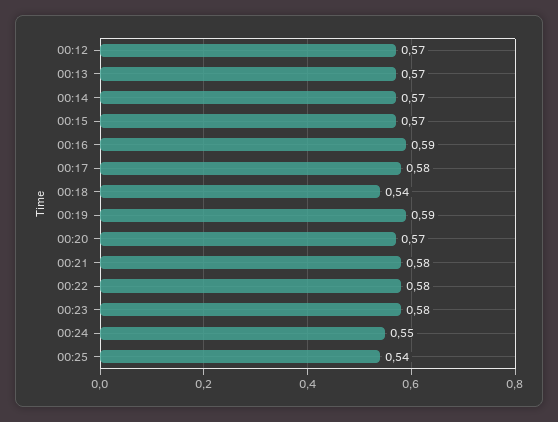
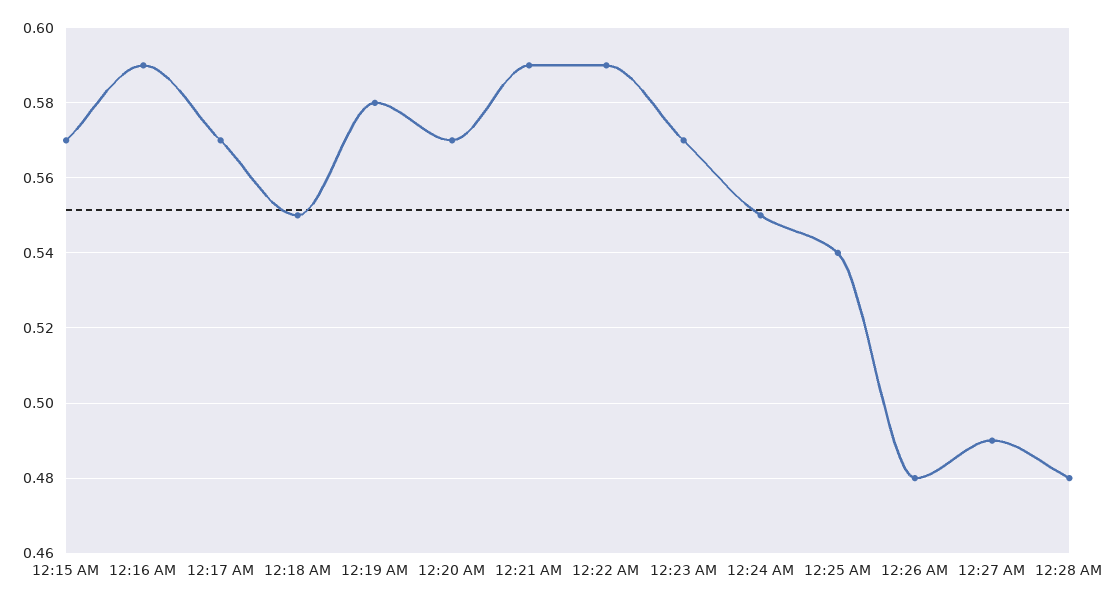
00:12: 0.57 -> none
00:13: 0.57 -> none
00:14: 0.57 -> none
00:17: 0.58 -> 0.57
00:18: 0.54 -> 0.55
00:19: 0.59 -> 0.58
00:21: 0.58 -> 0.59
00:22: 0.58 -> 0.59
00:23: 0.58 -> 0.57
12:26 AM: none -> 0.48
12:27 AM: none -> 0.49
12:28 AM: none -> 0.48

